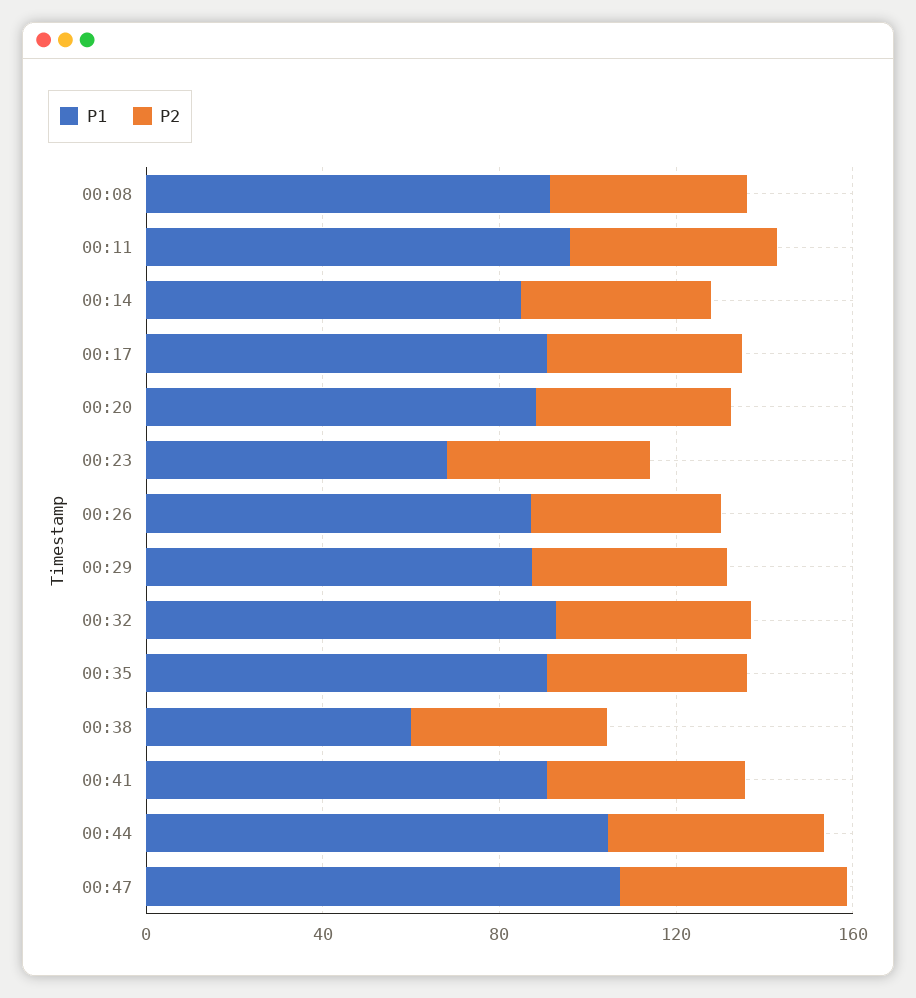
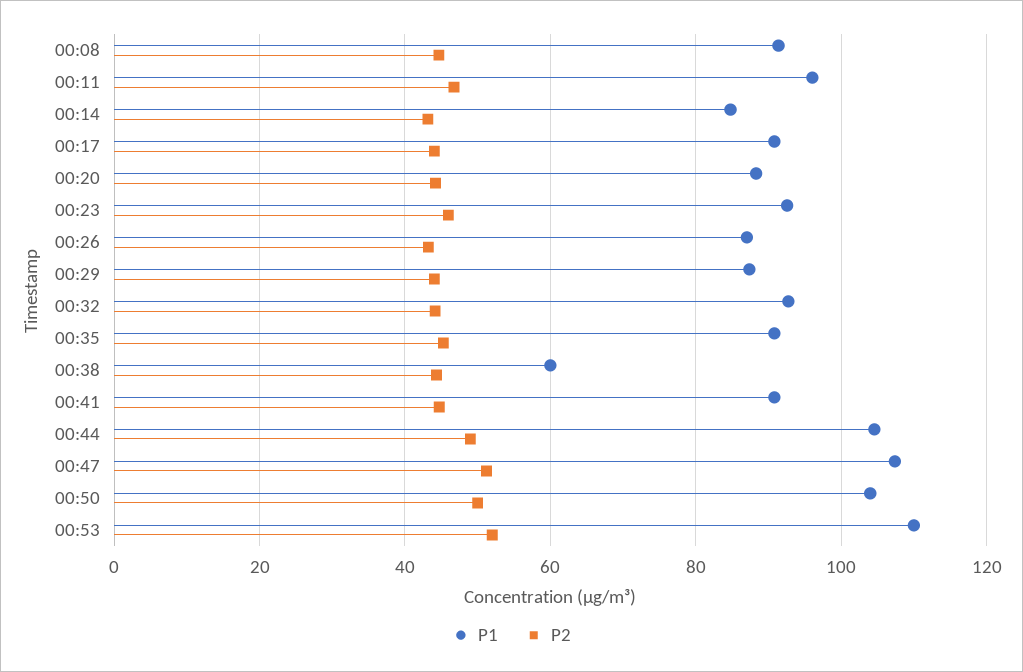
P1, 00:23: 70 -> 92
P1, 00:50: none -> 104
P2, 00:50: none -> 50
P1, 00:53: none -> 110
P2, 00:53: none -> 52

